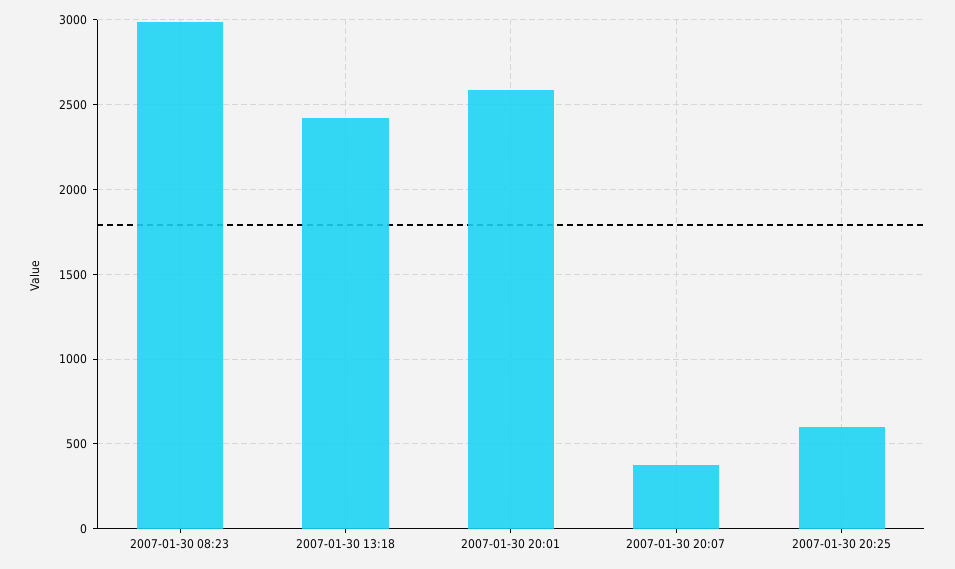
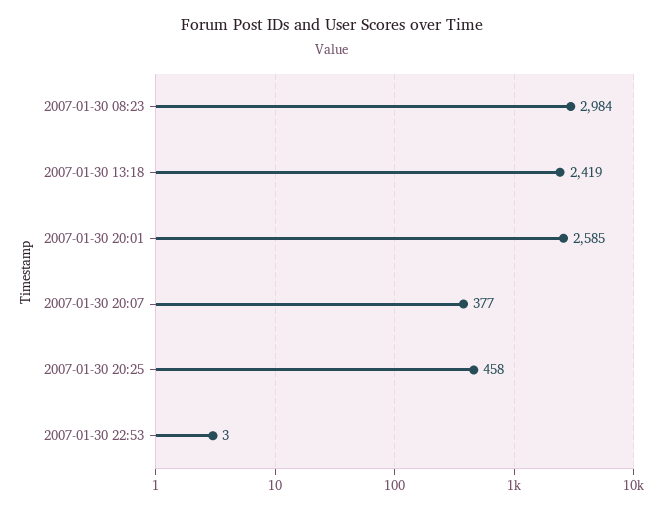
2007-01-30 20:25: 600 -> 458
2007-01-30 22:53: none -> 3

